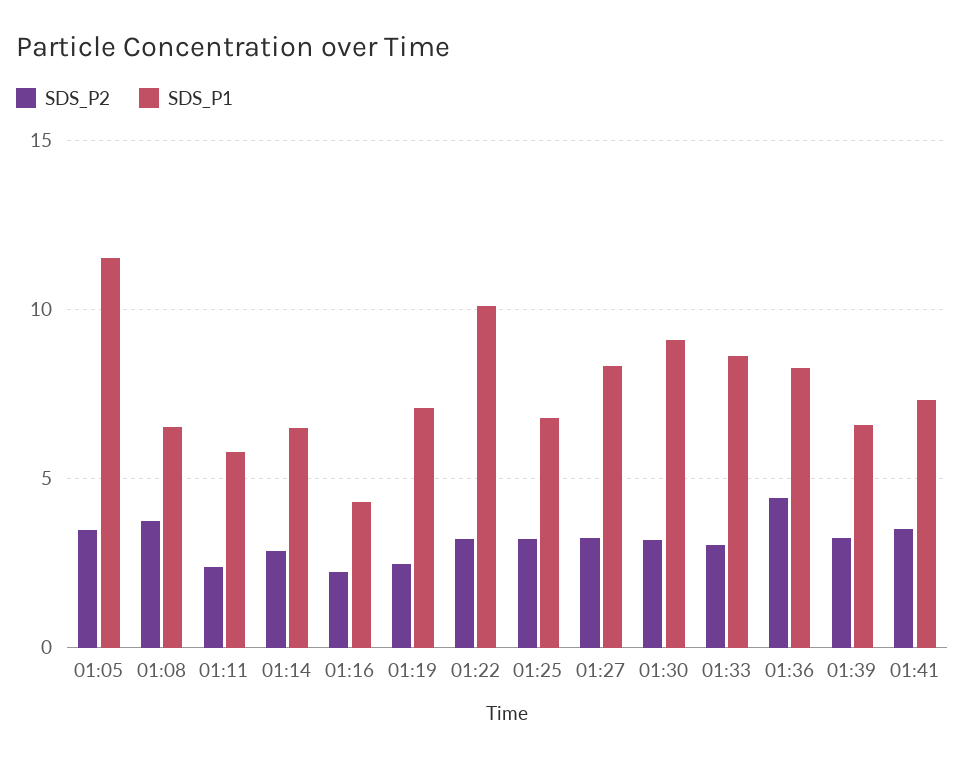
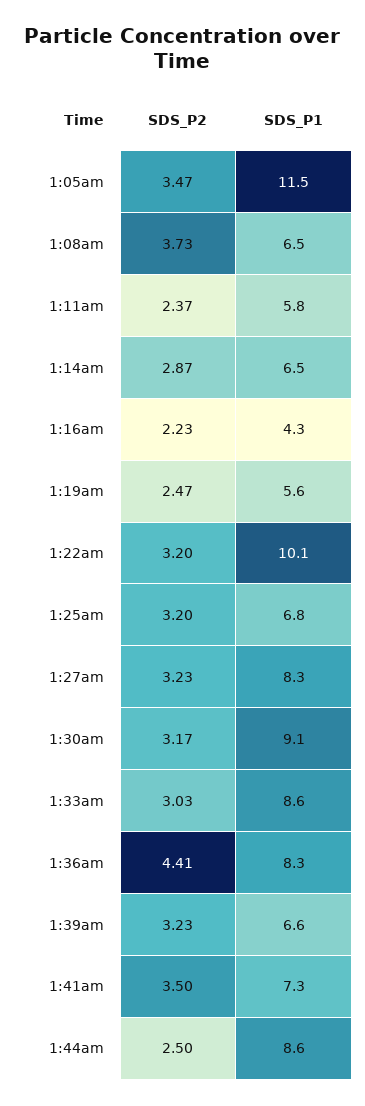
SDS_P1, 01:19: 7 -> 5.6
SDS_P2, 1:44am: none -> 2.5
SDS_P1, 1:44am: none -> 8.6

